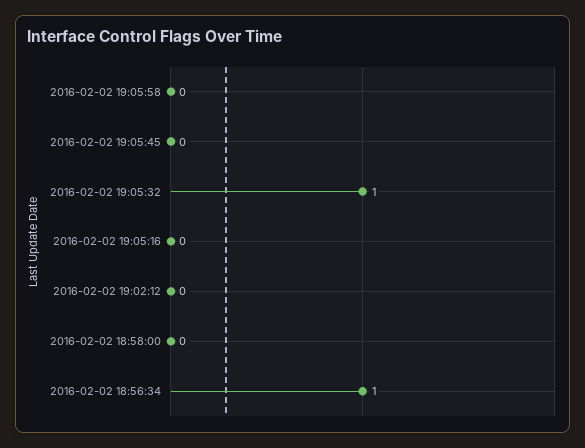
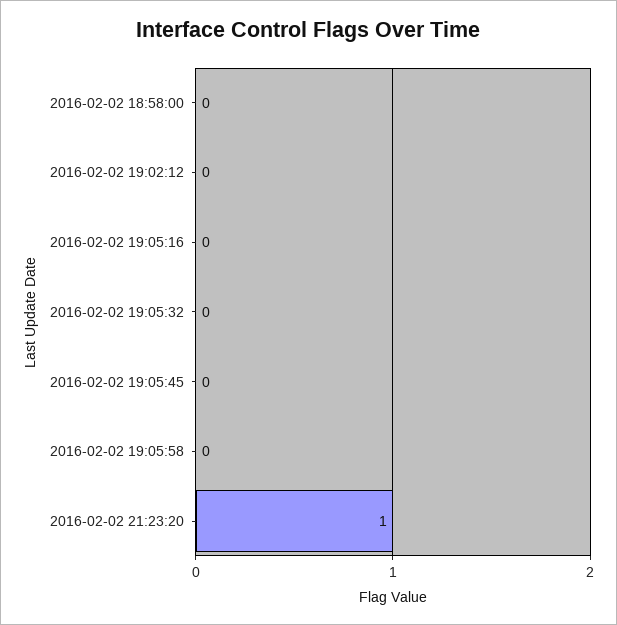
2016-02-02 19:05:32: 1 -> 0
2016-02-02 18:56:34: 1 -> none
2016-02-02 21:23:20: none -> 1

